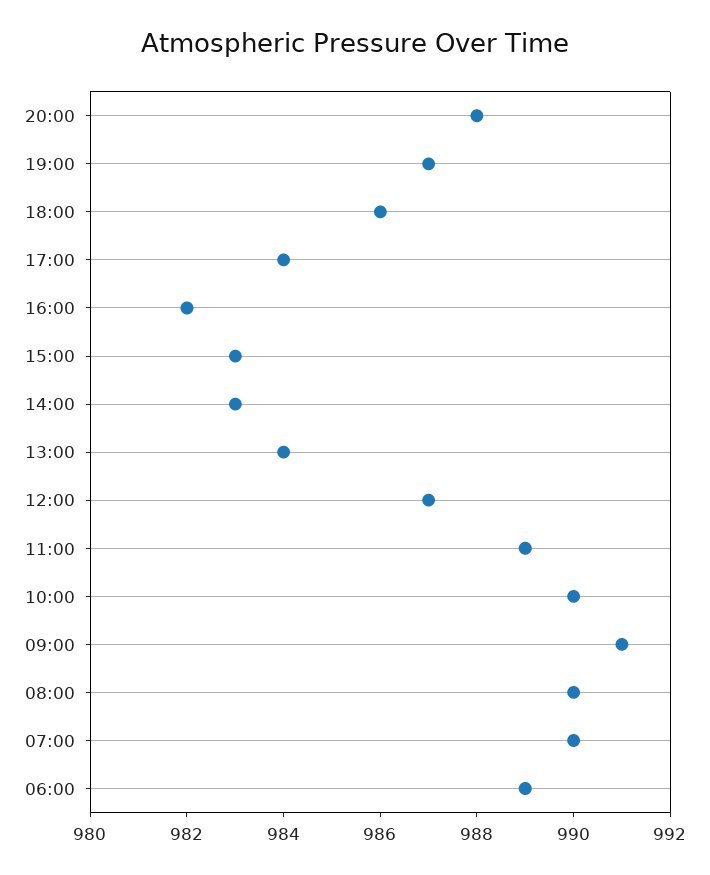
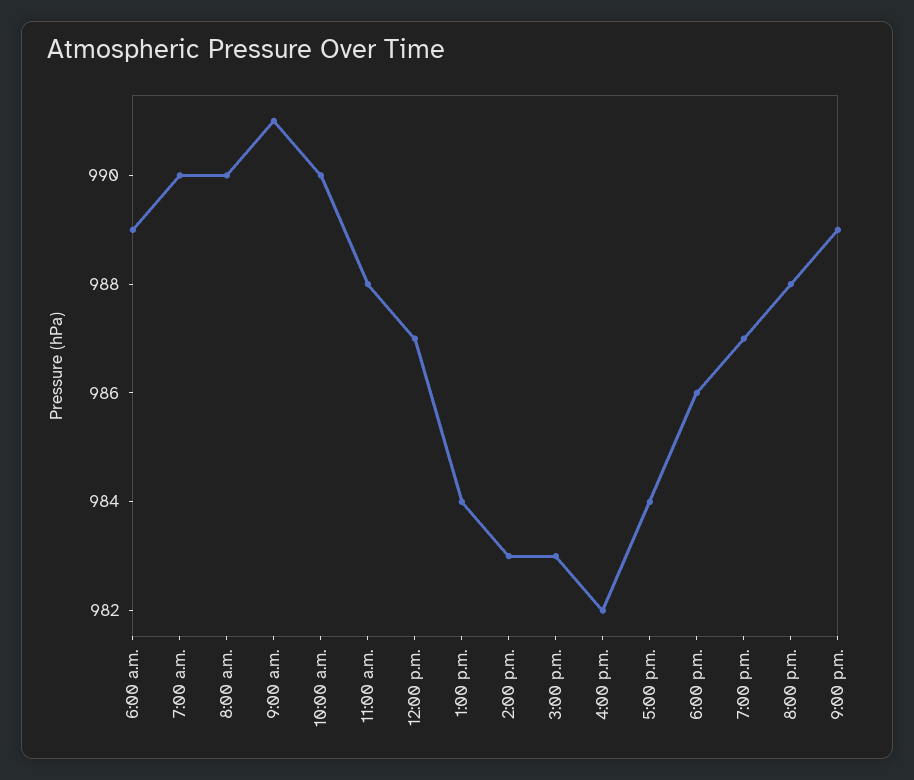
11:00: 989 -> 988
9:00 p.m.: none -> 989

